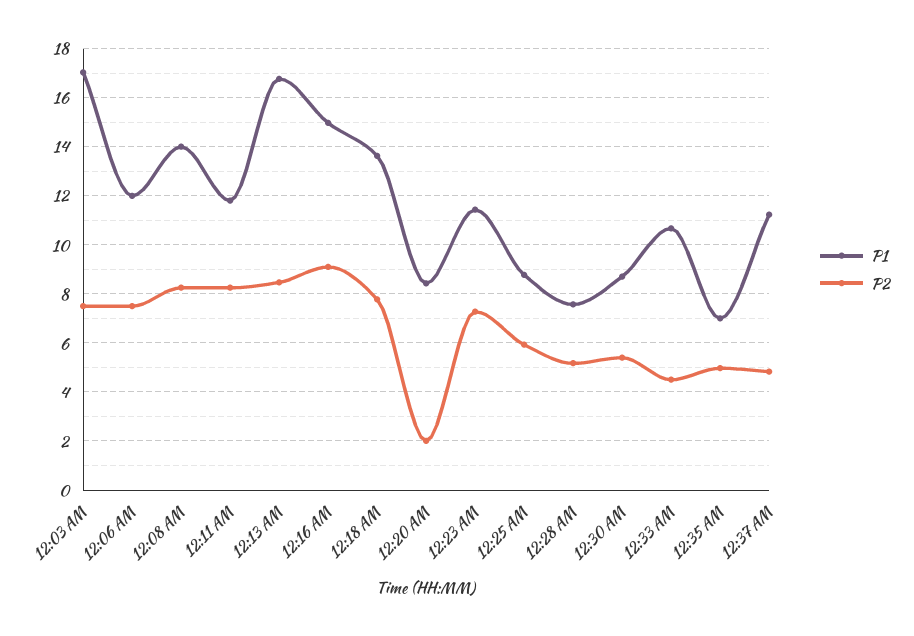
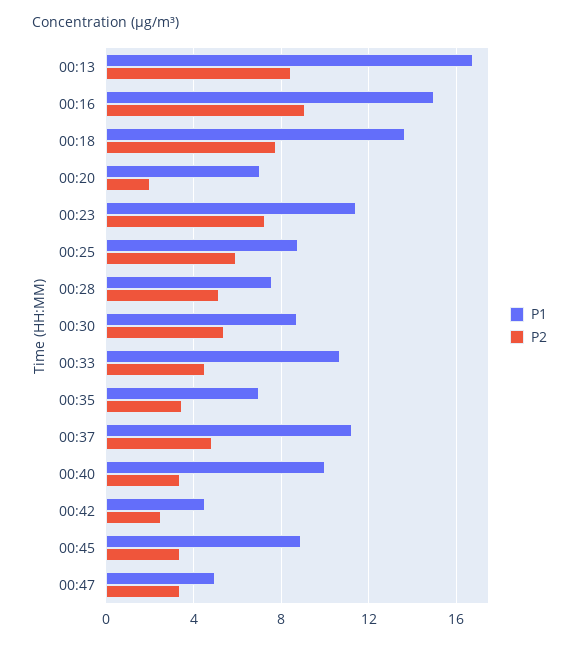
P1, 12:03 AM: 17 -> none
P2, 12:03 AM: 7.5 -> none
P1, 12:06 AM: 12 -> none
P2, 12:06 AM: 7.5 -> none
P1, 12:08 AM: 14 -> none
P2, 12:08 AM: 8.25 -> none
P1, 12:11 AM: 11.75 -> none
P2, 12:11 AM: 8.25 -> none
P1, 12:20 AM: 8.5 -> 7
P2, 12:35 AM: 5 -> 3.5
P1, 00:40: none -> 10
P2, 00:40: none -> 3.5
P1, 00:42: none -> 4.5
P2, 00:42: none -> 2.5
P1, 00:45: none -> 9
P2, 00:45: none -> 3.5
P1, 00:47: none -> 5
P2, 00:47: none -> 3.5

